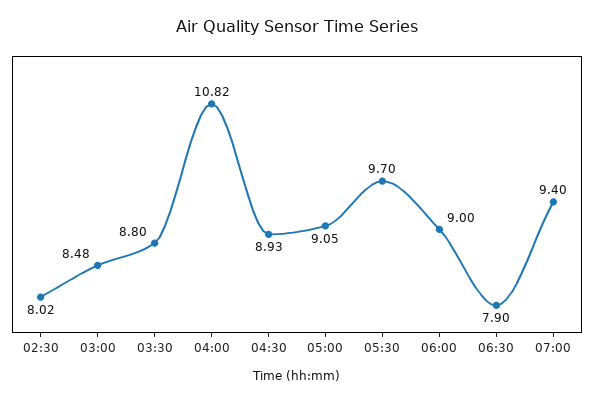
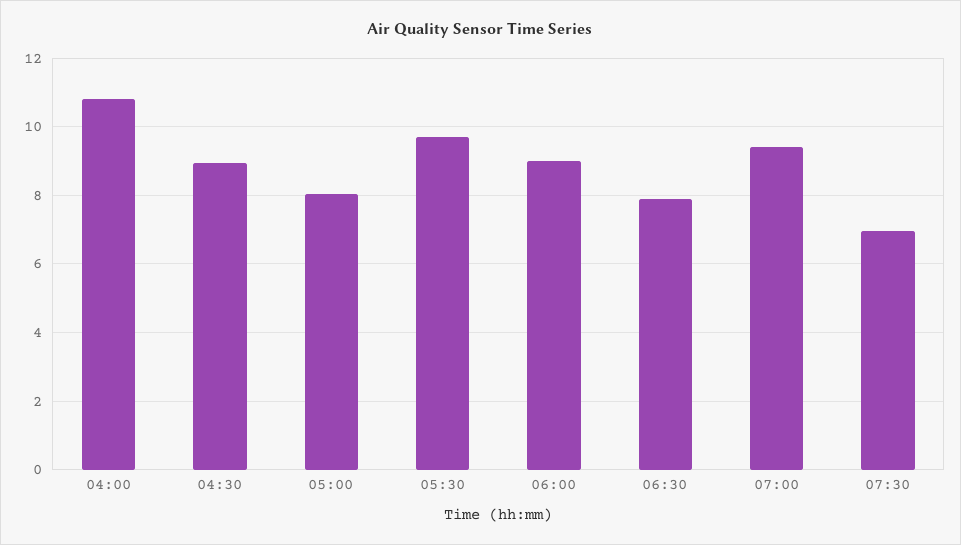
02:30: 8.02 -> none
03:00: 8.48 -> none
03:30: 8.8 -> none
05:00: 9.05 -> 8
07:30: none -> 7

